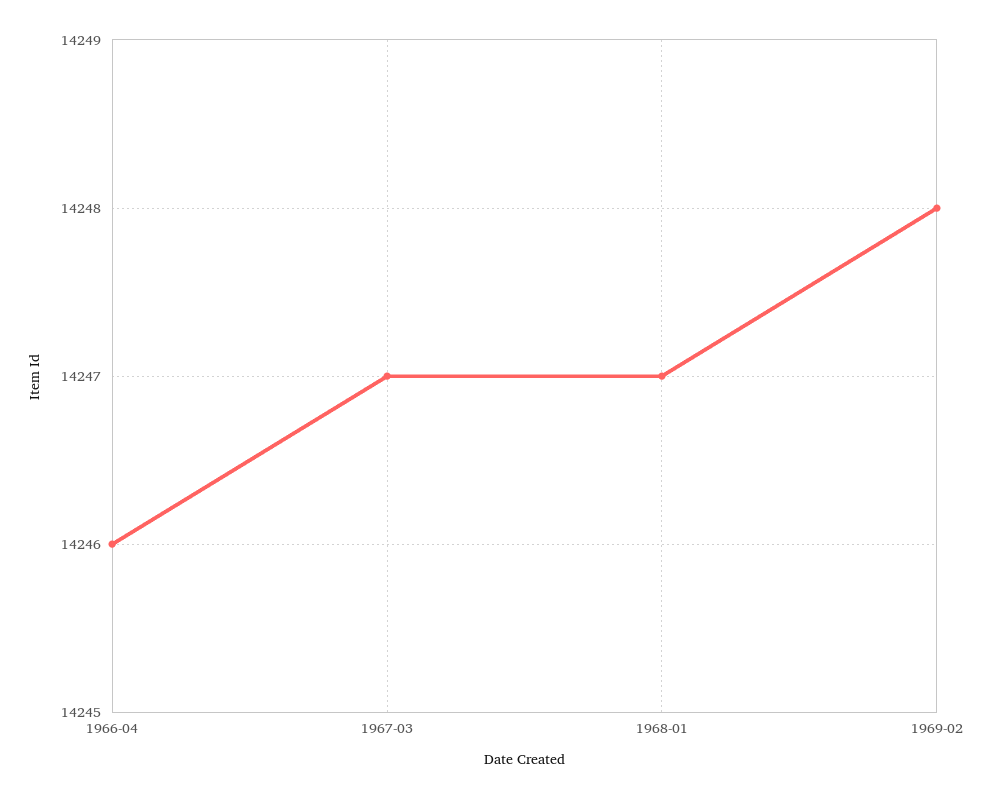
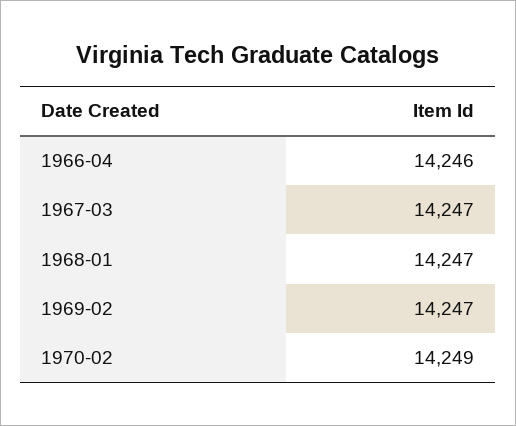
1969-02: 14248 -> 14247
1970-02: none -> 14249

